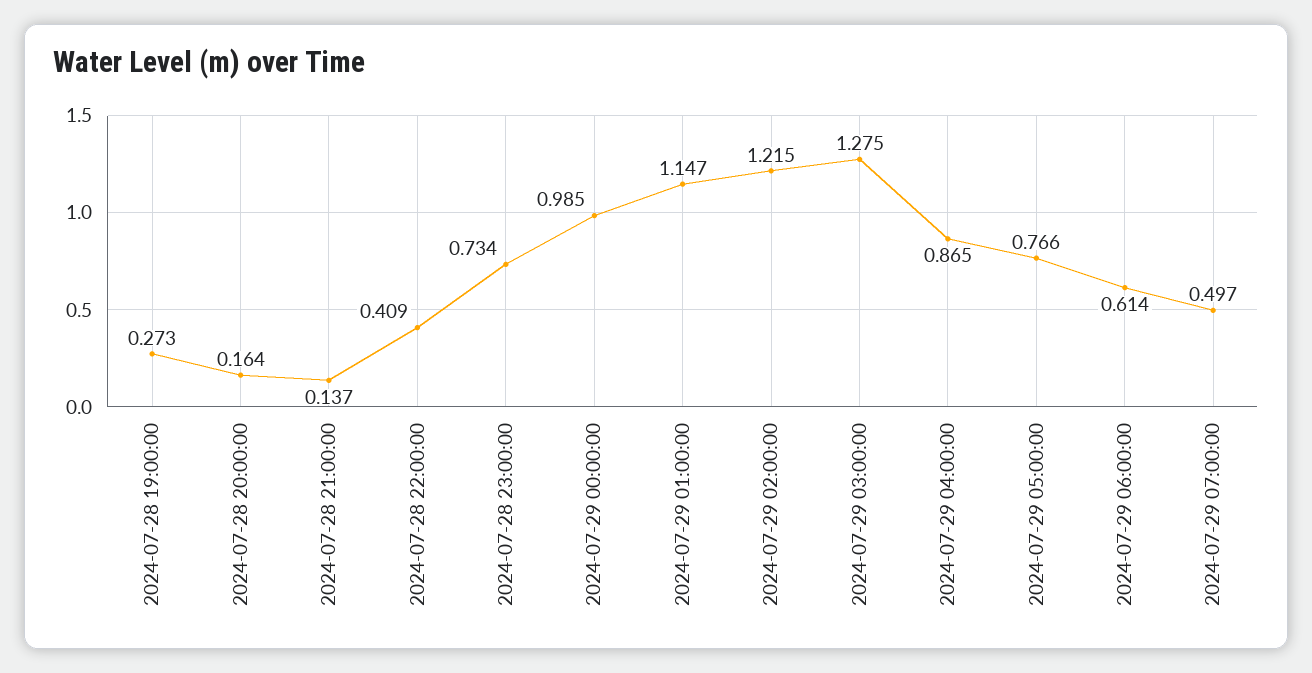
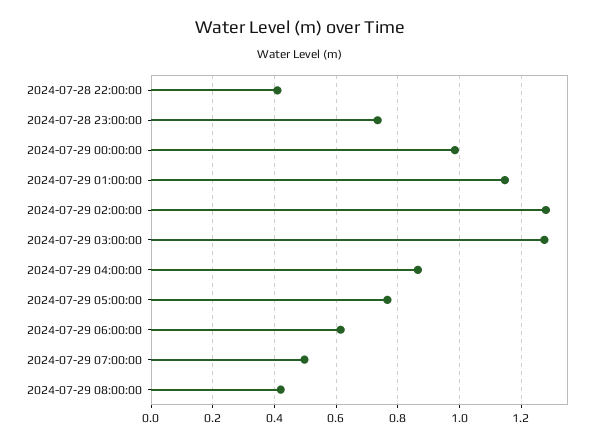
2024-07-28 19:00:00: 0.273 -> none
2024-07-28 20:00:00: 0.164 -> none
2024-07-28 21:00:00: 0.137 -> none
2024-07-29 02:00:00: 1.215 -> 1.28
2024-07-29 08:00:00: none -> 0.42

